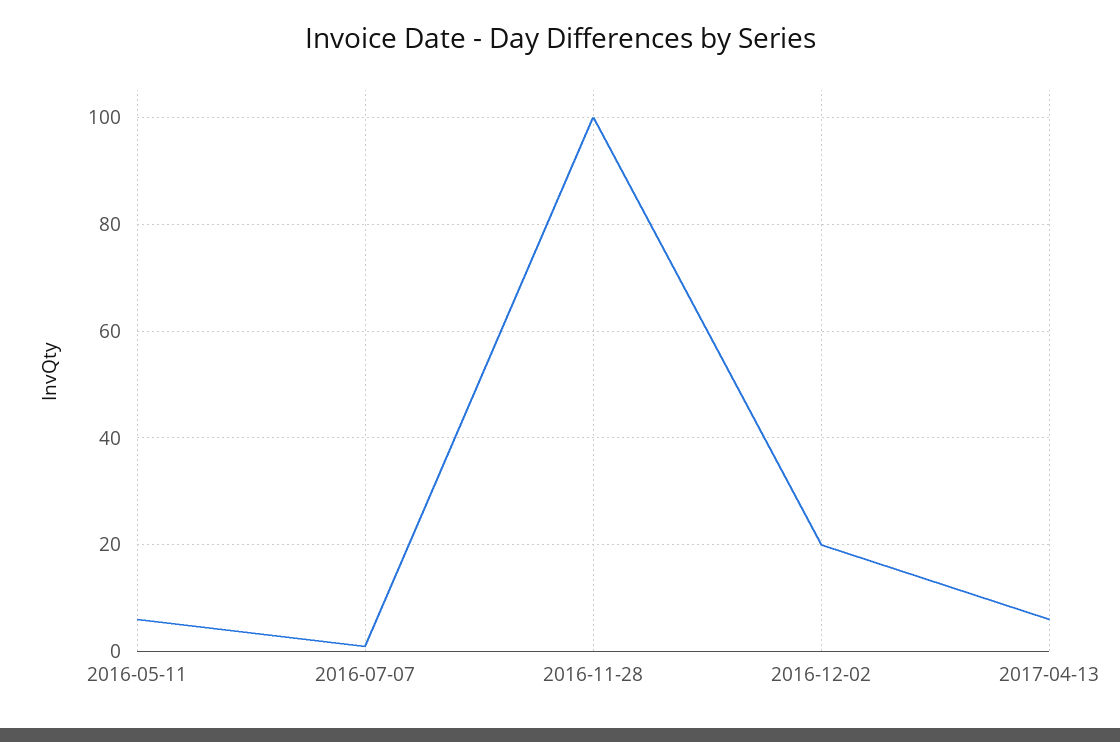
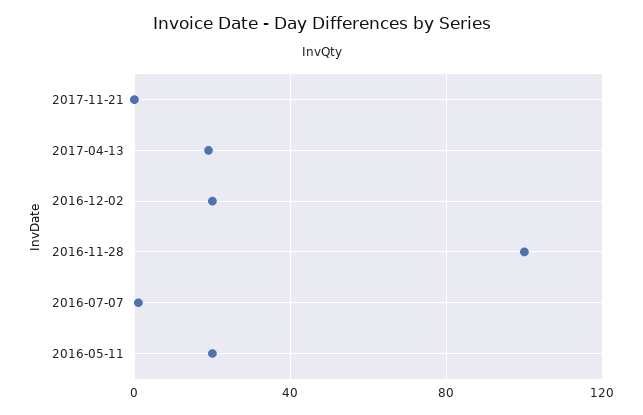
2016-05-11: 5 -> 20
2017-04-13: 5 -> 20
2017-11-21: none -> 0

